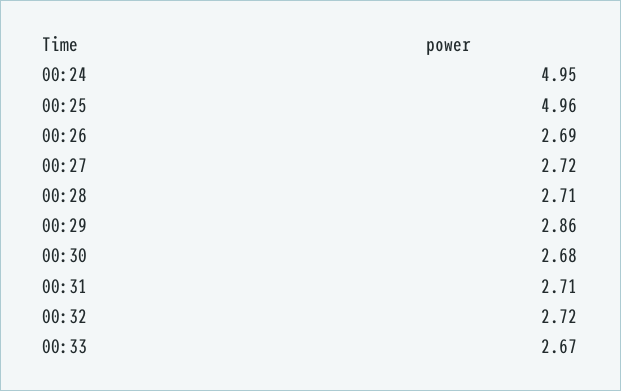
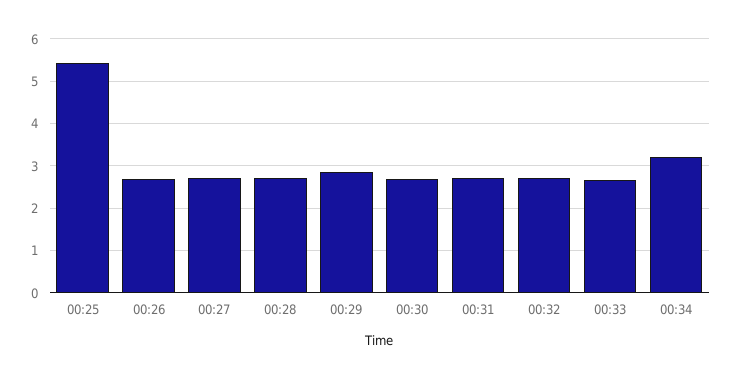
00:24: 4.95 -> none
00:25: 4.96 -> 5.4
00:34: none -> 3.2

